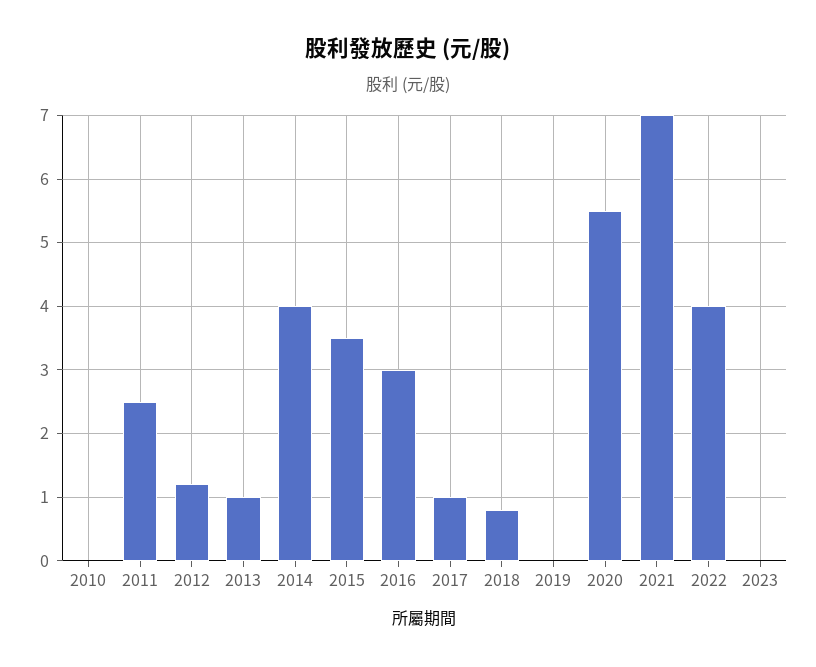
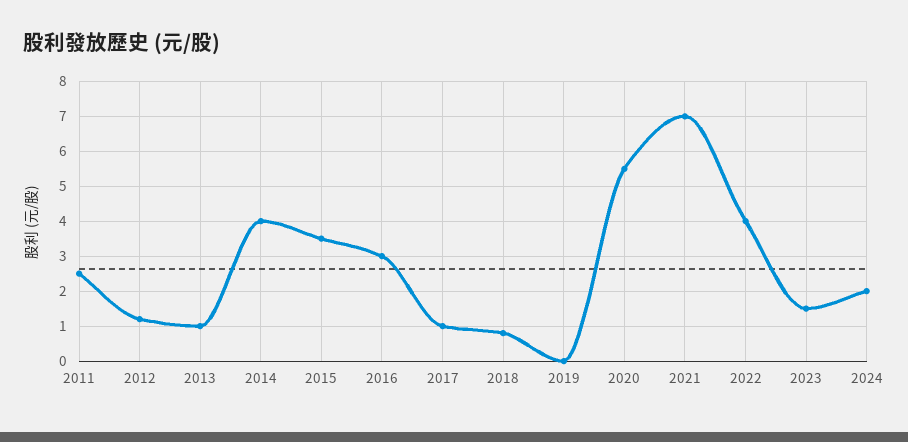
2010: 0 -> none
2023: 0 -> 1.5
2024: none -> 2

